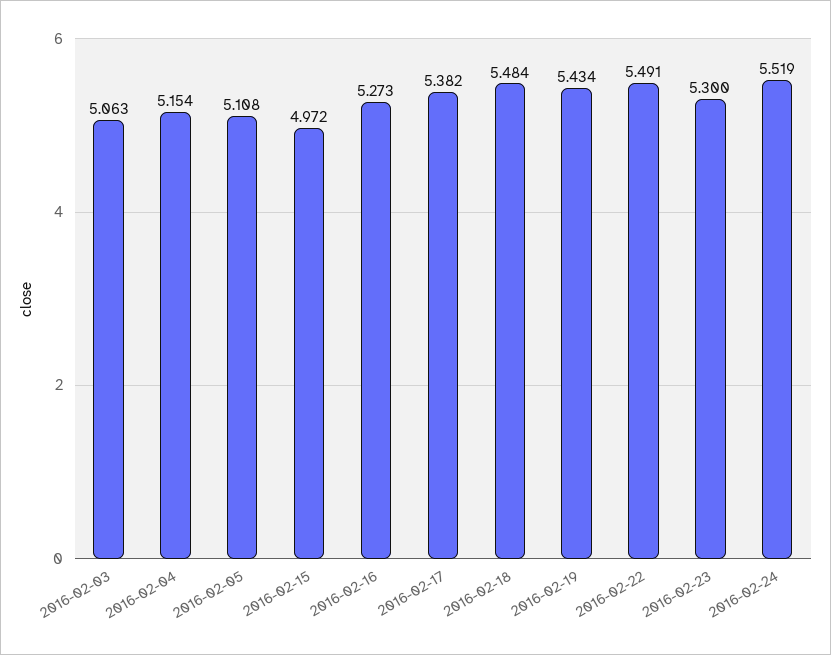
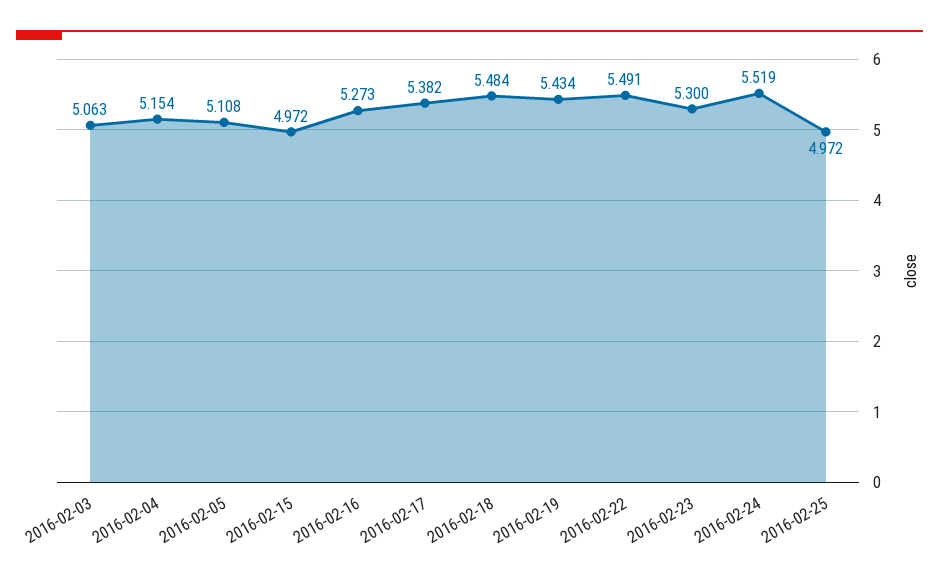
2016-02-25: none -> 4.972

